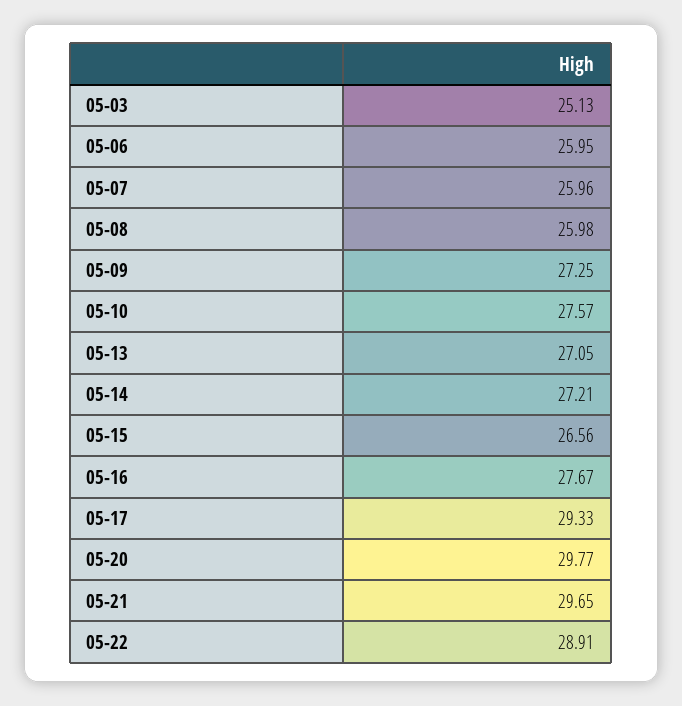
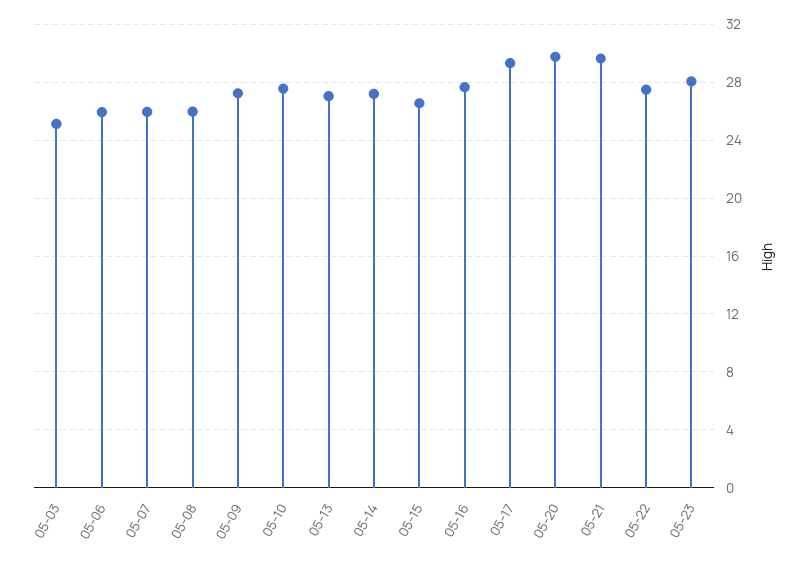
05-22: 28.91 -> 27.5
05-23: none -> 28

